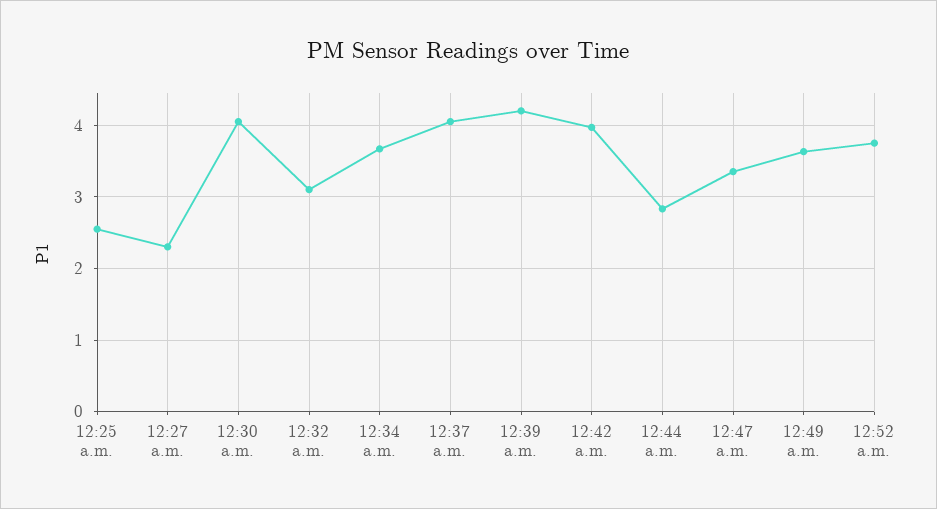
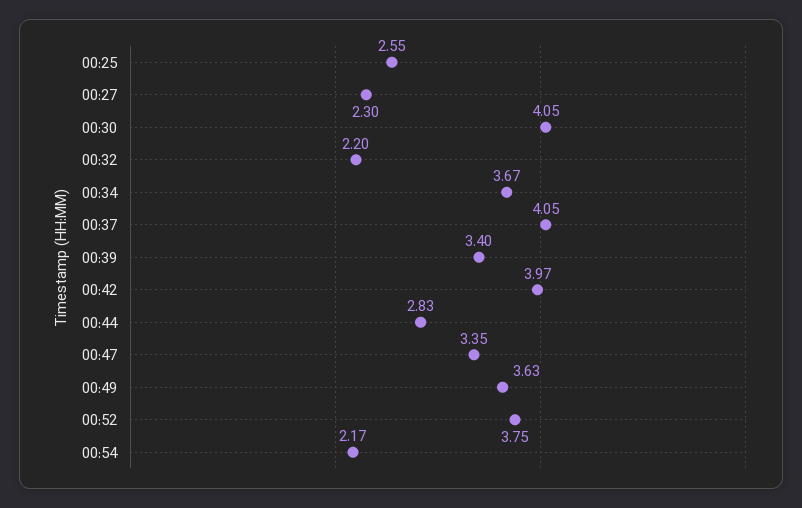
12:32 a.m.: 3.1 -> 2.2
12:39 a.m.: 4.2 -> 3.4
00:54: none -> 2.17

